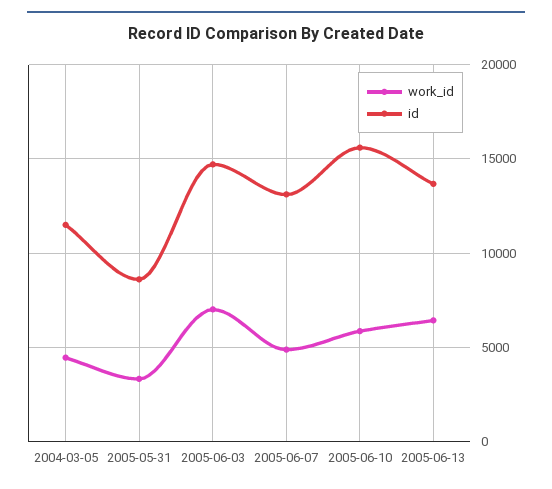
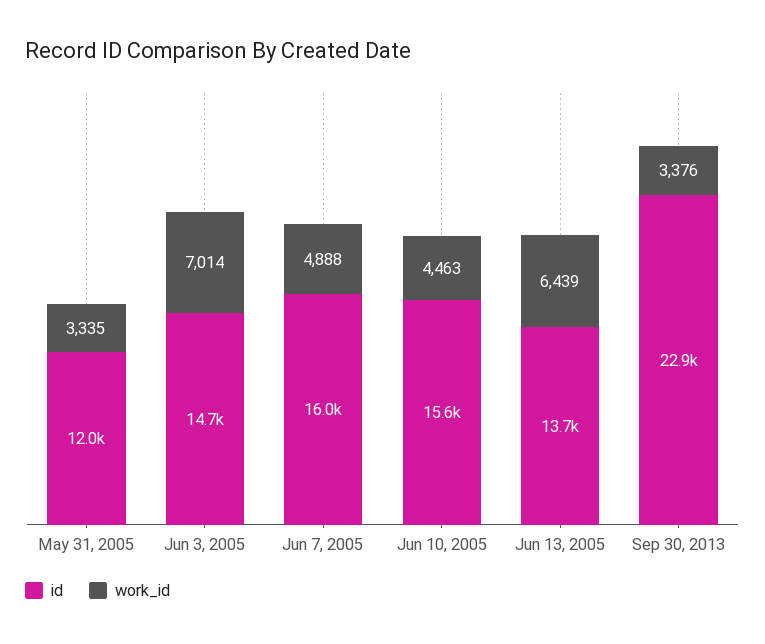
work_id, 2004-03-05: 4500 -> none
id, 2004-03-05: 11500 -> none
id, 2005-05-31: 8500 -> 12000
id, 2005-06-07: 13000 -> 16000
work_id, 2005-06-10: 6000 -> 4463
id, Sep 30, 2013: none -> 22900
work_id, Sep 30, 2013: none -> 3376

